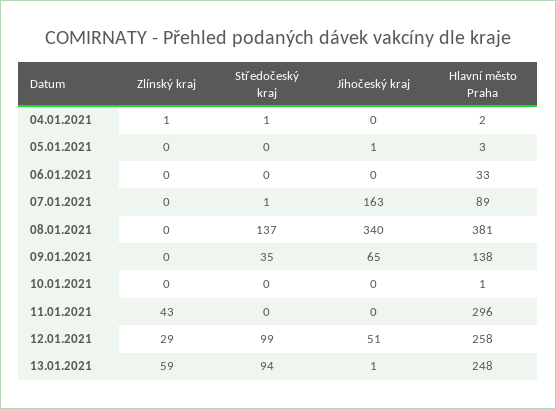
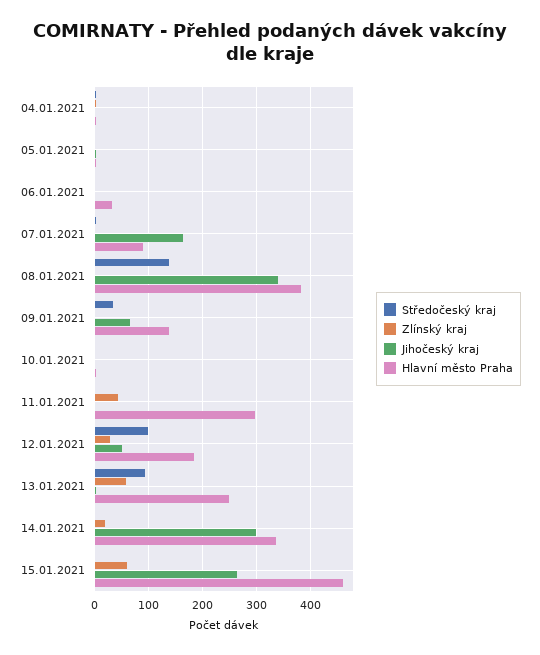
Hlavní město Praha, 12.01.2021: 258 -> 180
Středočeský kraj, 14.01.2021: none -> 0
Zlínský kraj, 14.01.2021: none -> 20
Jihočeský kraj, 14.01.2021: none -> 300
Hlavní město Praha, 14.01.2021: none -> 340
Středočeský kraj, 15.01.2021: none -> 0
Zlínský kraj, 15.01.2021: none -> 60
Jihočeský kraj, 15.01.2021: none -> 260
Hlavní město Praha, 15.01.2021: none -> 460

